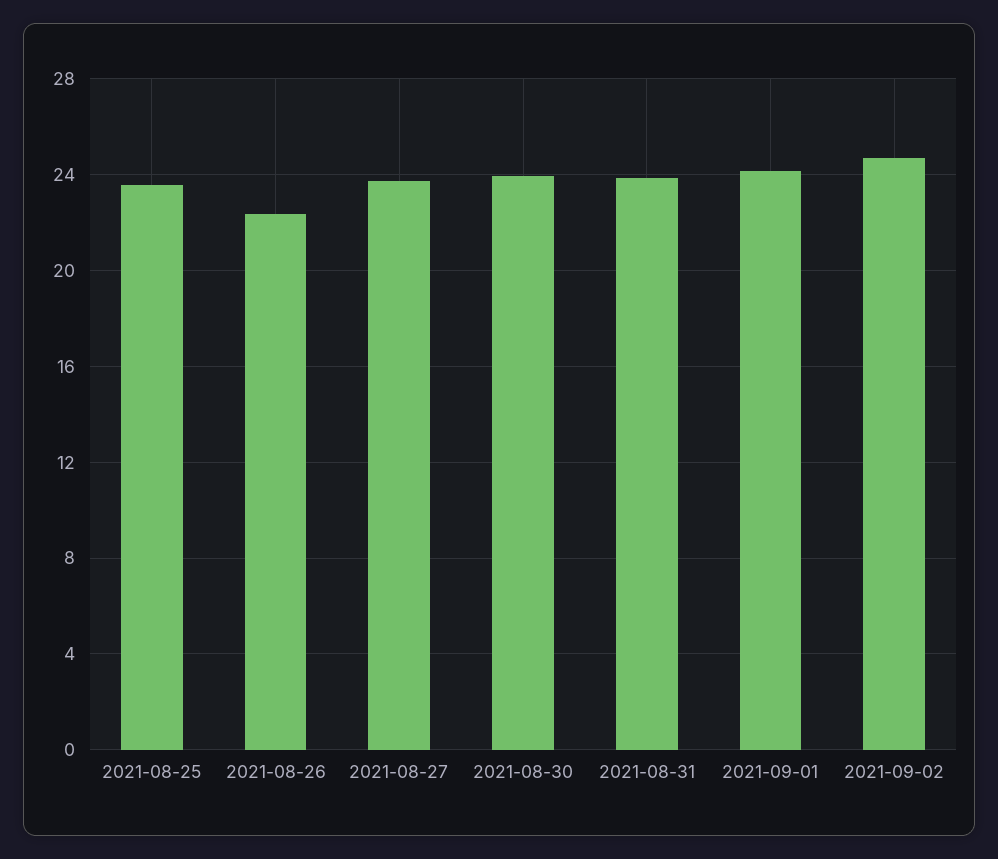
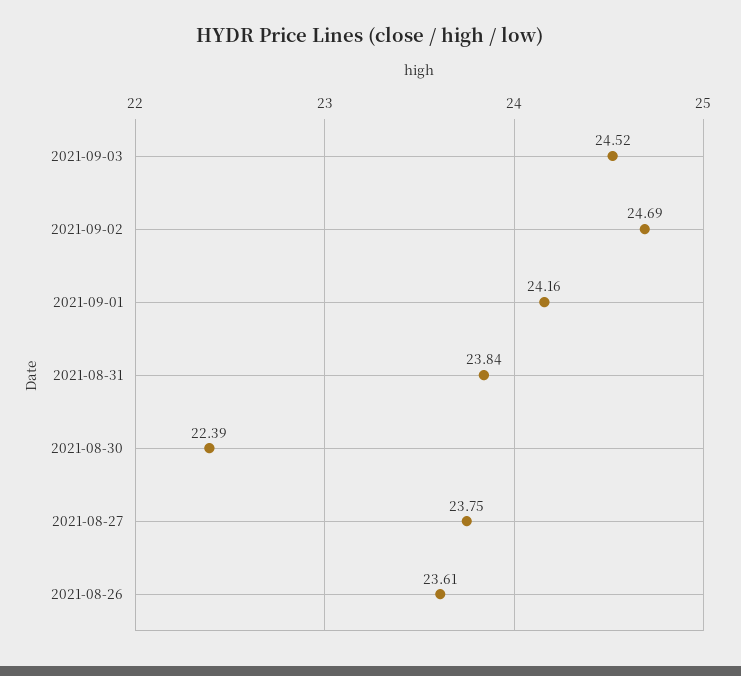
2021-08-25: 23.5 -> none
2021-08-26: 22.5 -> 23.61
2021-08-30: 24 -> 22.39
2021-09-03: none -> 24.52

